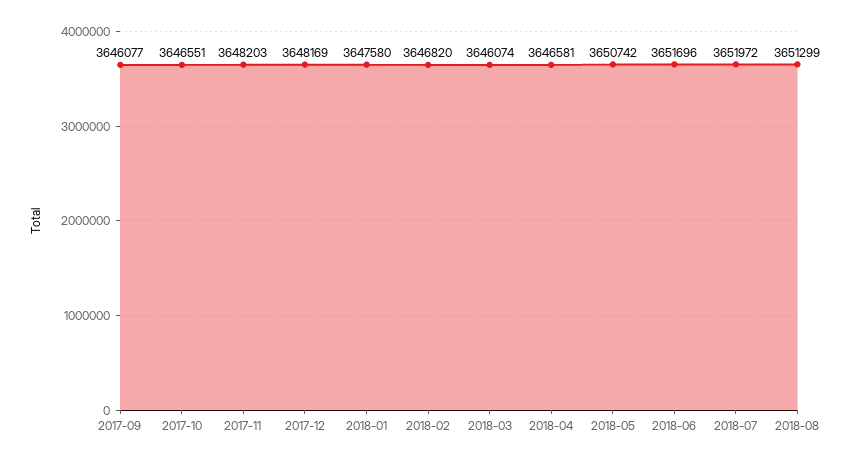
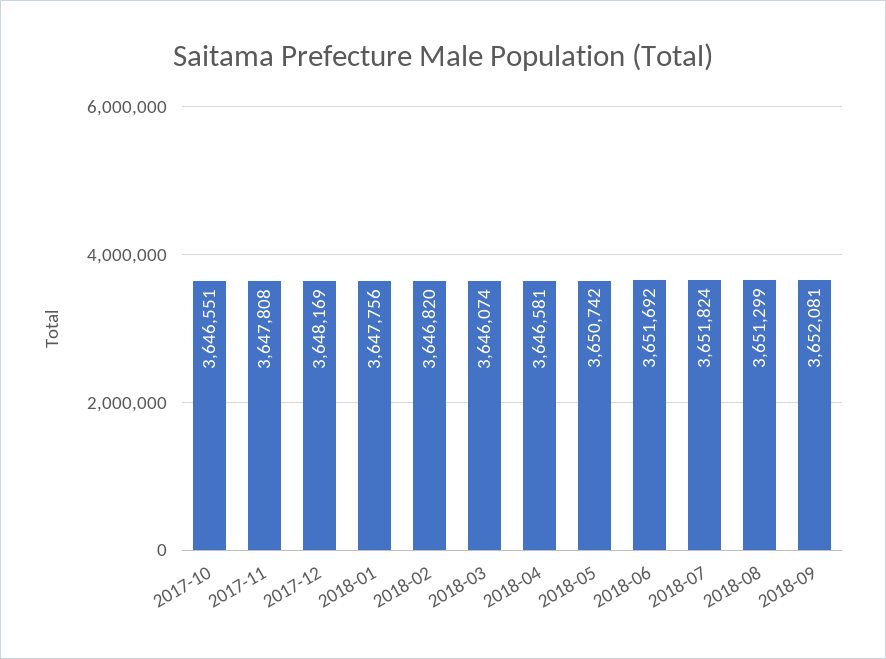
2017-09: 3646077 -> none
2017-11: 3648203 -> 3647808
2018-01: 3647580 -> 3647756
2018-06: 3651696 -> 3651692
2018-07: 3651972 -> 3651824
2018-09: none -> 3652081

